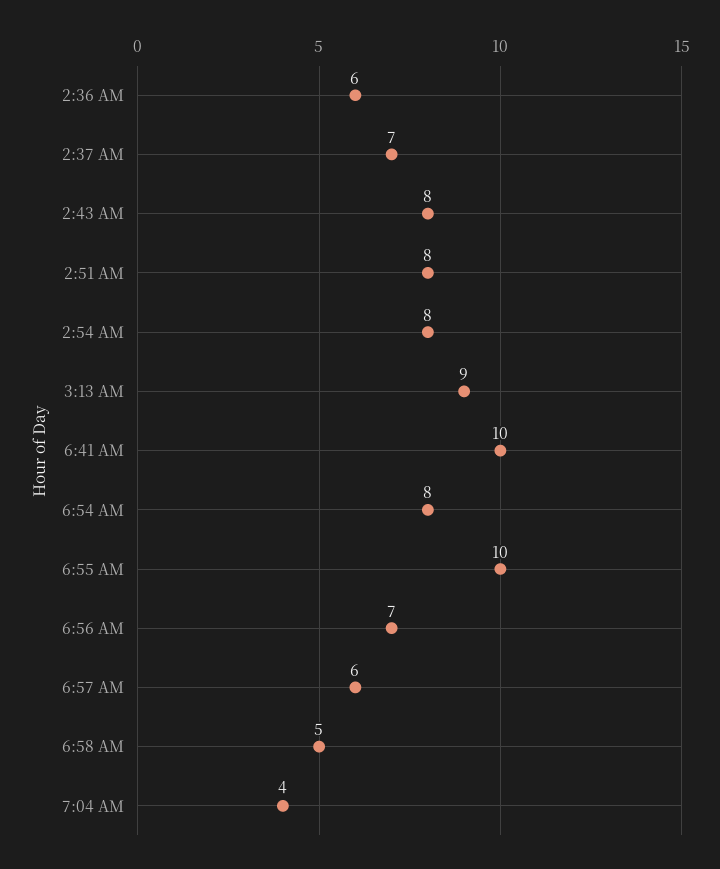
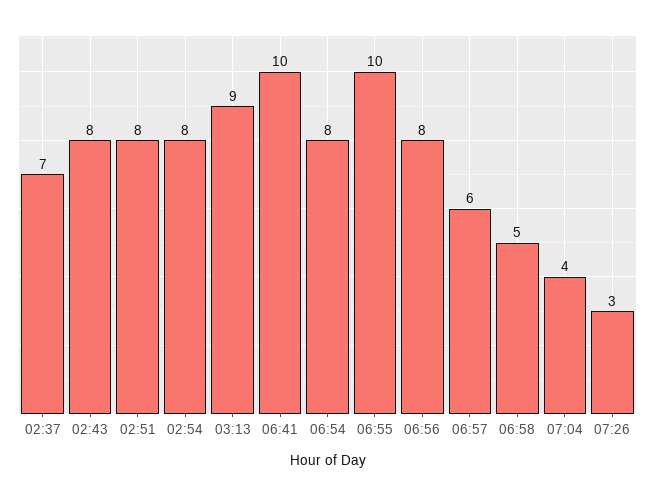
2:36 AM: 6 -> none
6:56 AM: 7 -> 8
07:26: none -> 3

